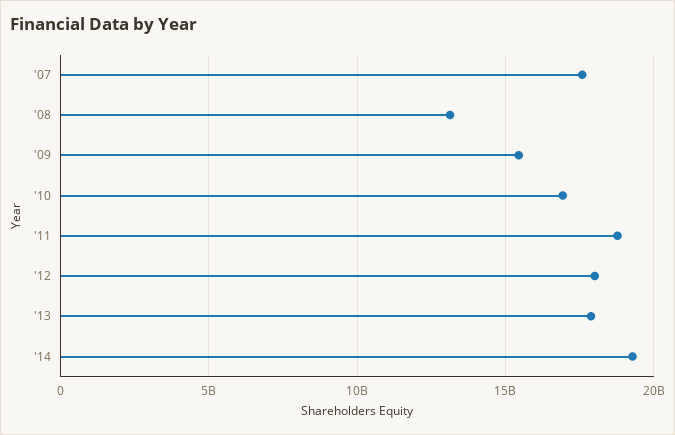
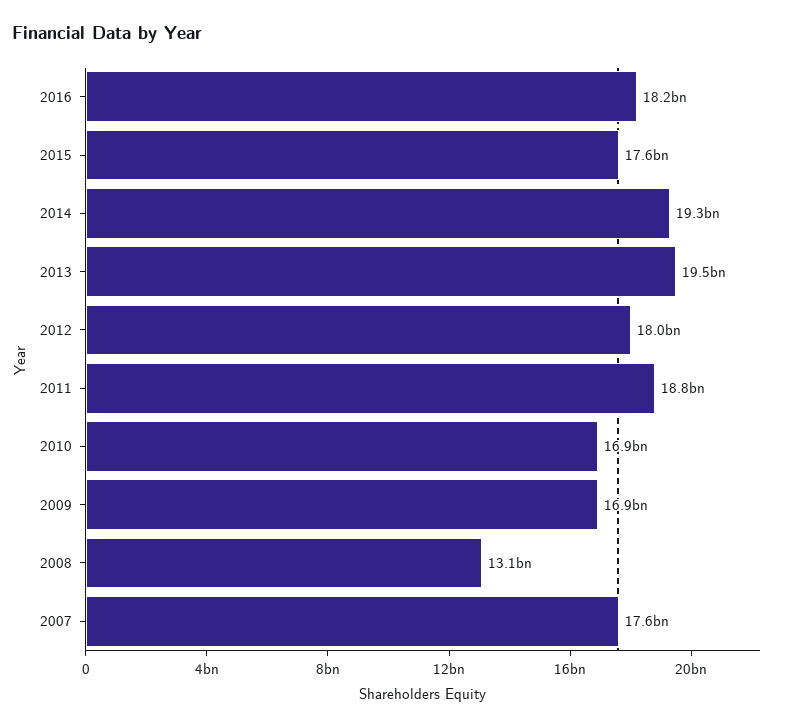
'09: 15500000000 -> 16900000000
'13: 18000000000 -> 19500000000
2016: none -> 18200000000
2015: none -> 17600000000

